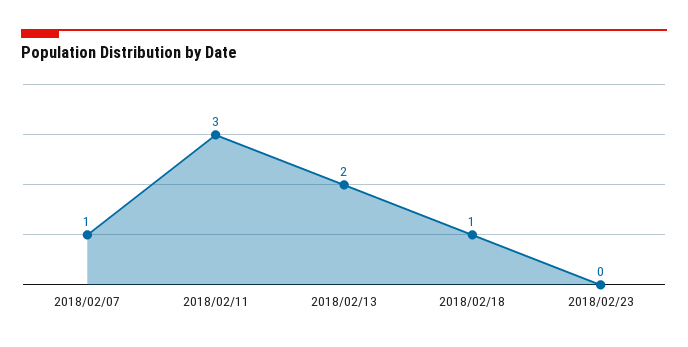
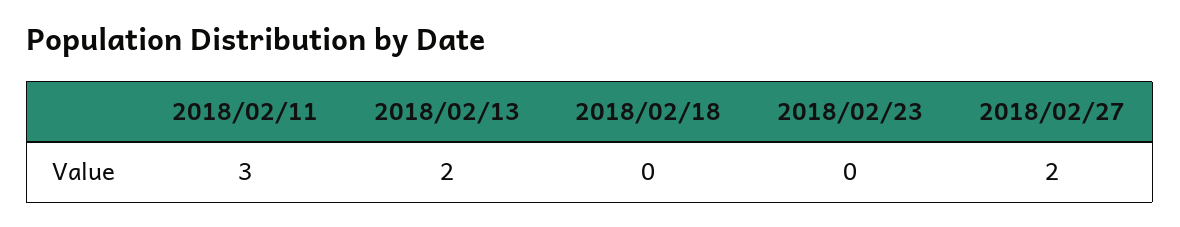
2018/02/07: 1 -> none
2018/02/18: 1 -> 0
2018/02/27: none -> 2

